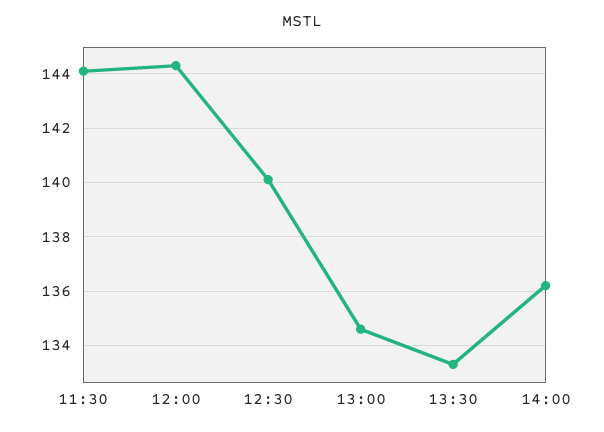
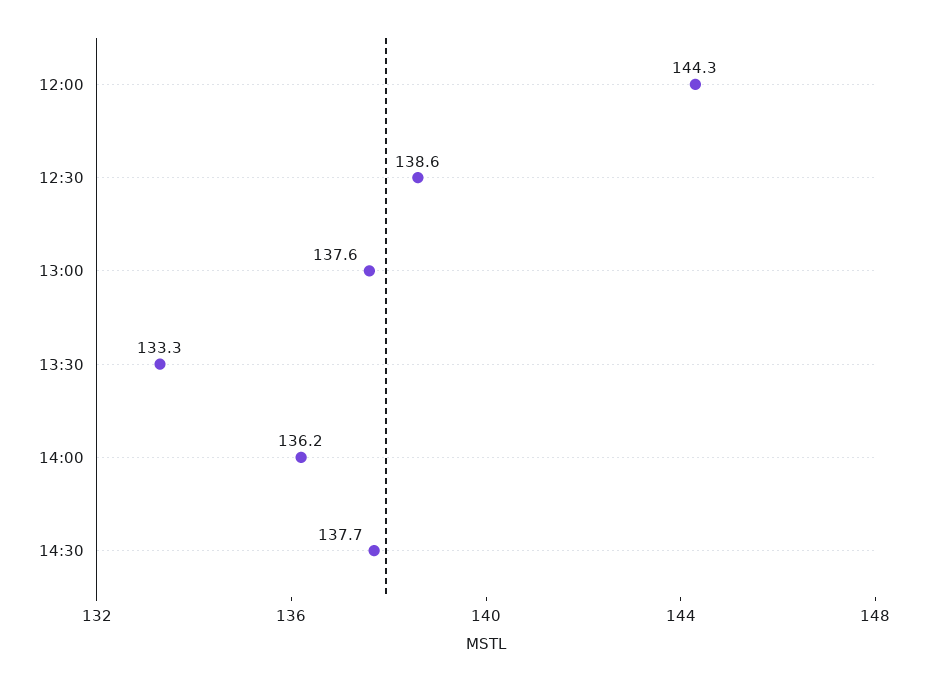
11:30: 144 -> none
12:30: 140 -> 138.6
13:00: 134.5 -> 137.6
14:30: none -> 137.7

